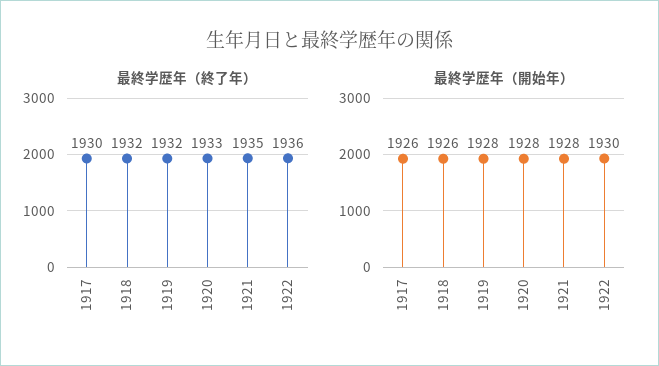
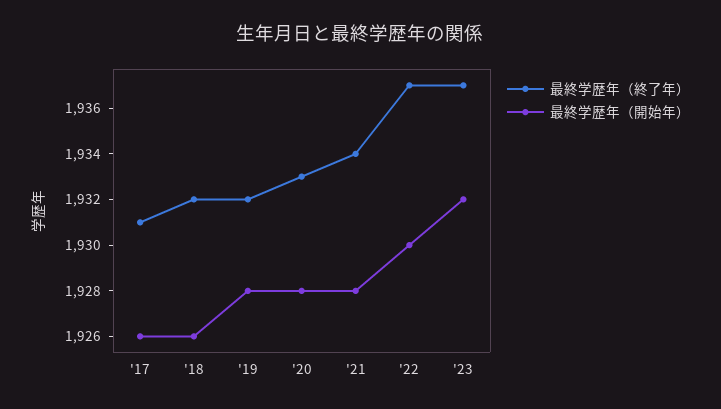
最終学歴年（終了年）, 1917: 1930 -> 1931
最終学歴年（終了年）, 1921: 1935 -> 1934
最終学歴年（終了年）, 1922: 1936 -> 1937
最終学歴年（終了年）, '23: none -> 1937
最終学歴年（開始年）, '23: none -> 1932

